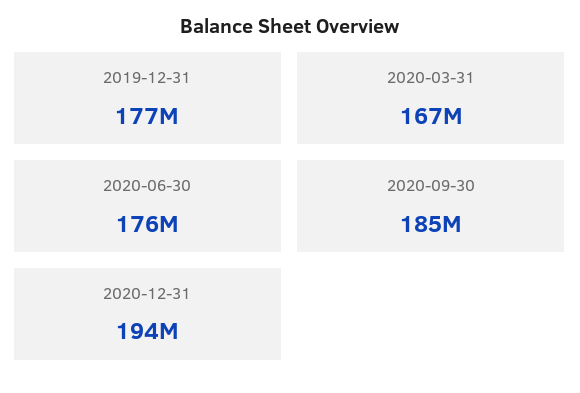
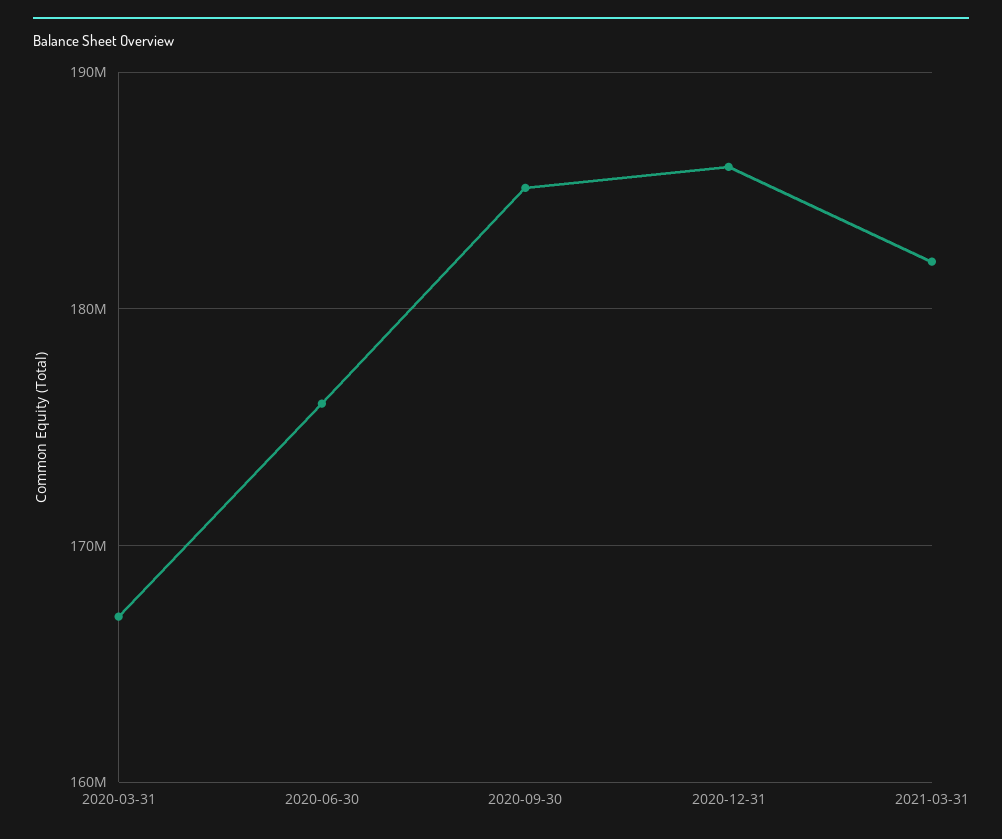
2019-12-31: 177000000 -> none
2020-12-31: 194000000 -> 186000000
2021-03-31: none -> 182000000

